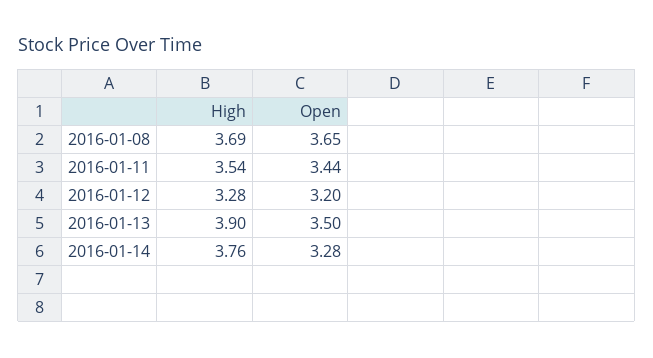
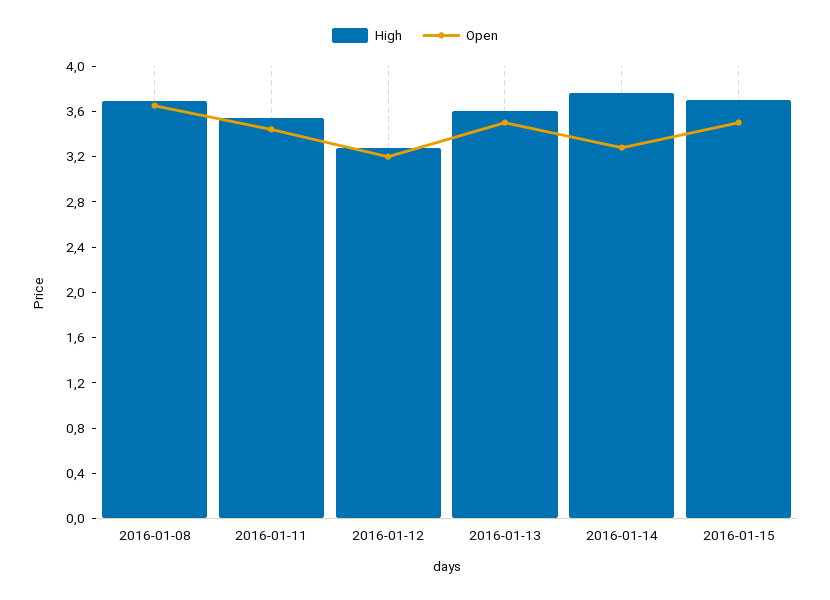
High, 2016-01-13: 3.9 -> 3.6
High, 2016-01-15: none -> 3.7
Open, 2016-01-15: none -> 3.5

